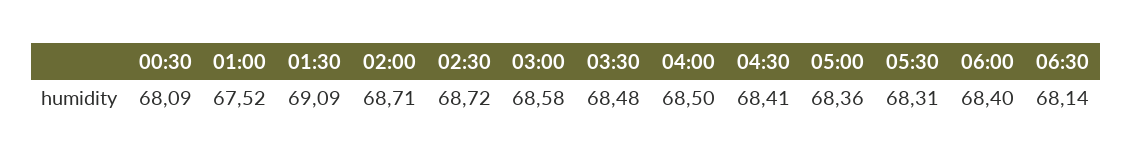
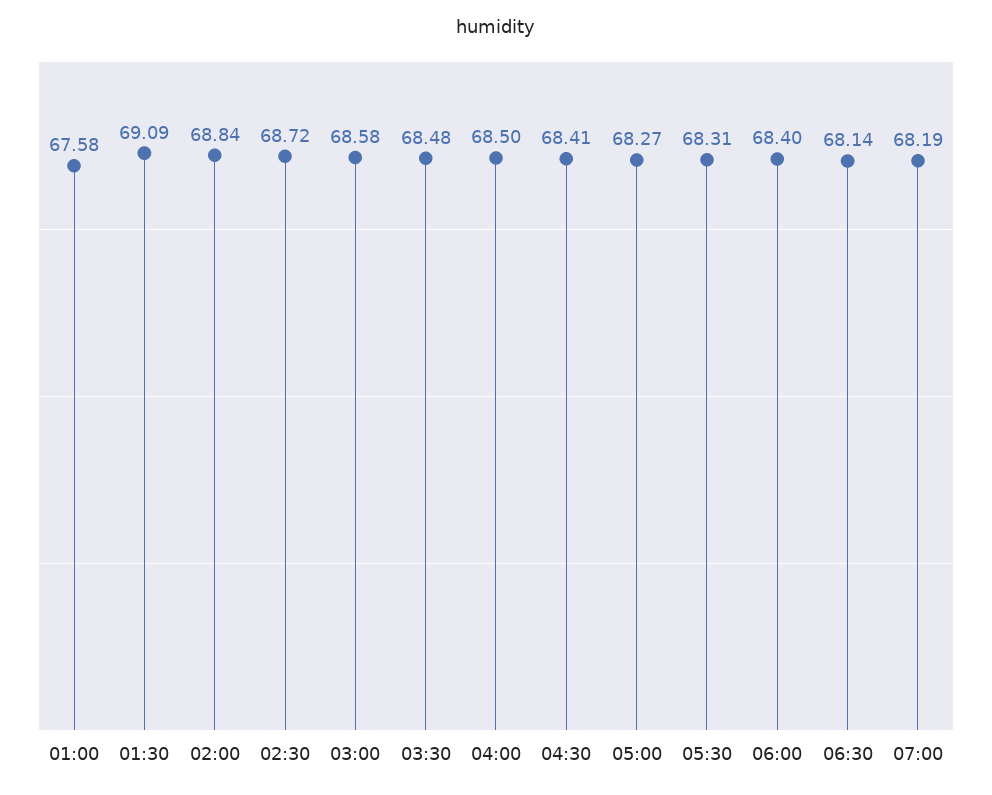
00:30: 68.09 -> none
01:00: 67.52 -> 67.58
02:00: 68.71 -> 68.84
05:00: 68.36 -> 68.27
07:00: none -> 68.19

